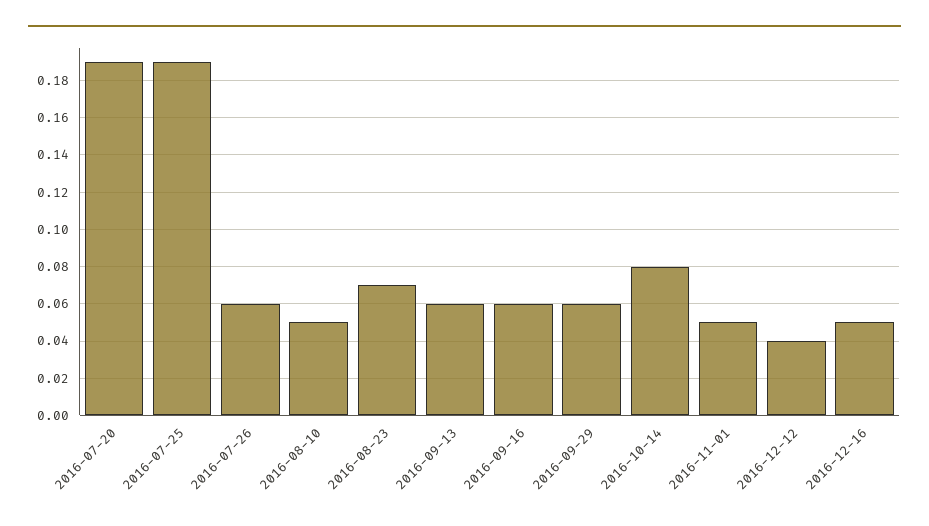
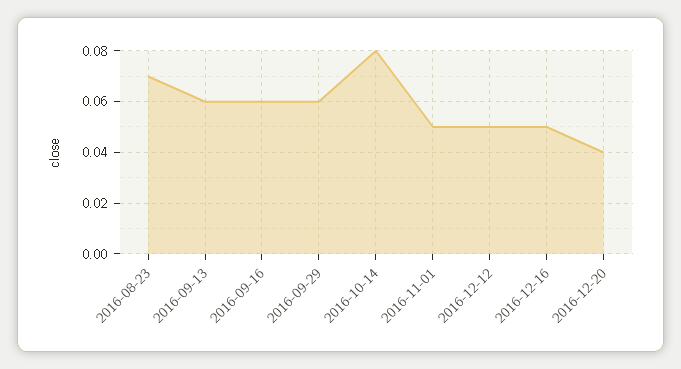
2016-07-20: 0.19 -> none
2016-07-25: 0.19 -> none
2016-07-26: 0.06 -> none
2016-08-10: 0.05 -> none
2016-12-12: 0.04 -> 0.05
2016-12-20: none -> 0.04

